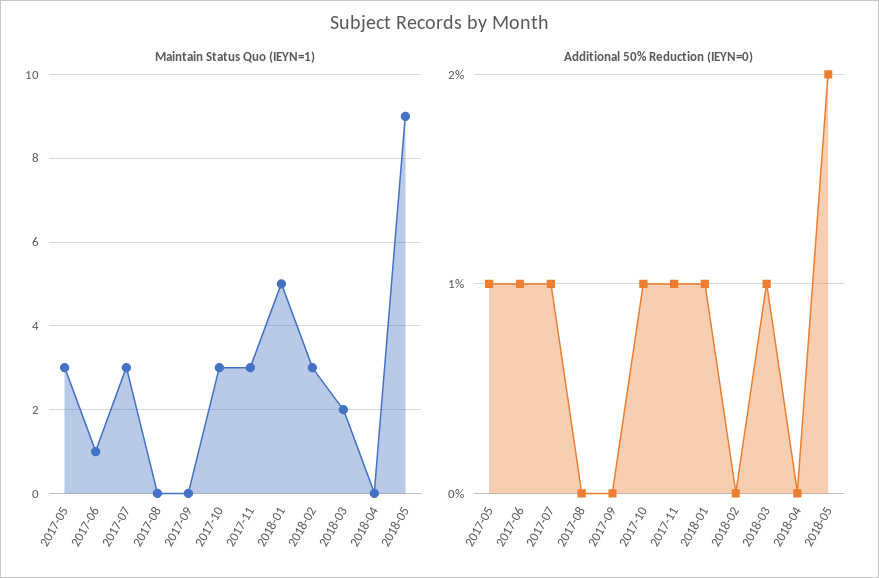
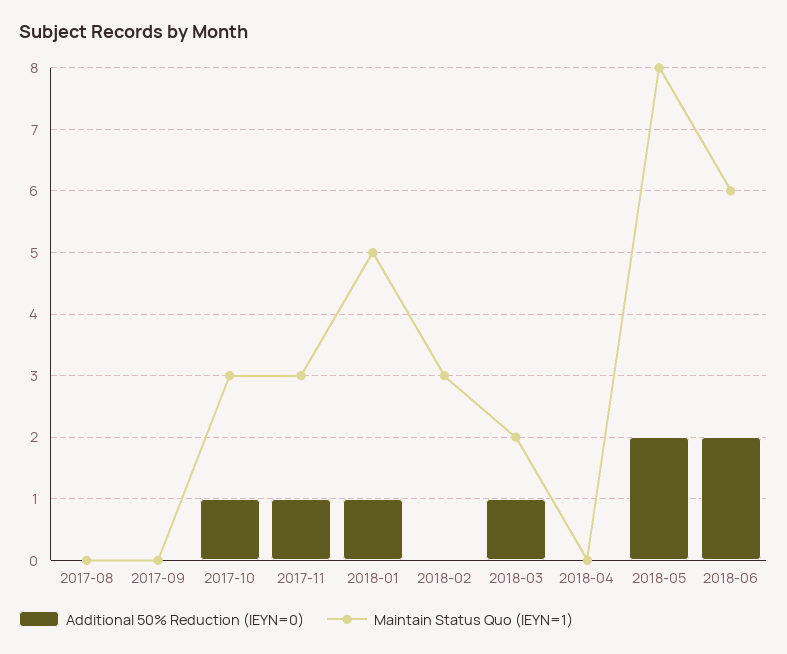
Maintain Status Quo (IEYN=1), 2017-05: 3 -> none
Maintain Status Quo (IEYN=1), 2017-06: 1 -> none
Maintain Status Quo (IEYN=1), 2017-07: 3 -> none
Maintain Status Quo (IEYN=1), 2018-05: 9 -> 8
Additional 50% Reduction (IEYN=0), 2017-05: 1 -> none
Additional 50% Reduction (IEYN=0), 2017-06: 1 -> none
Additional 50% Reduction (IEYN=0), 2017-07: 1 -> none
Additional 50% Reduction (IEYN=0), 2018-06: none -> 2
Maintain Status Quo (IEYN=1), 2018-06: none -> 6

